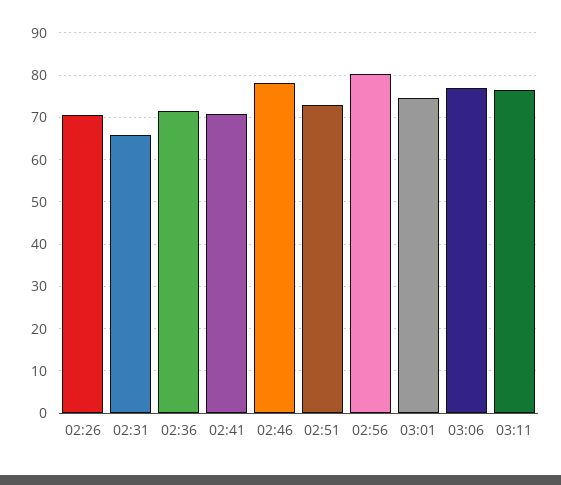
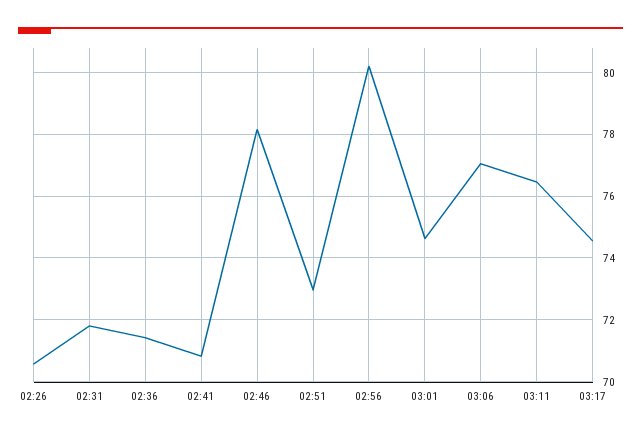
02:31: 66 -> 71.8
03:17: none -> 74.6

